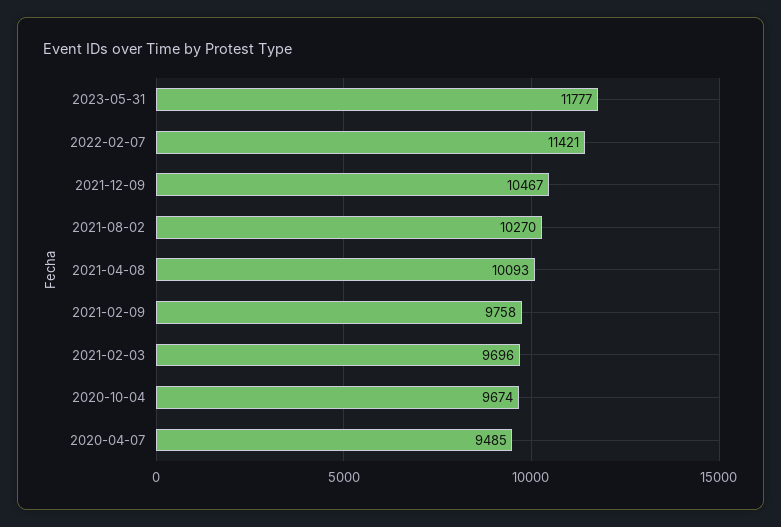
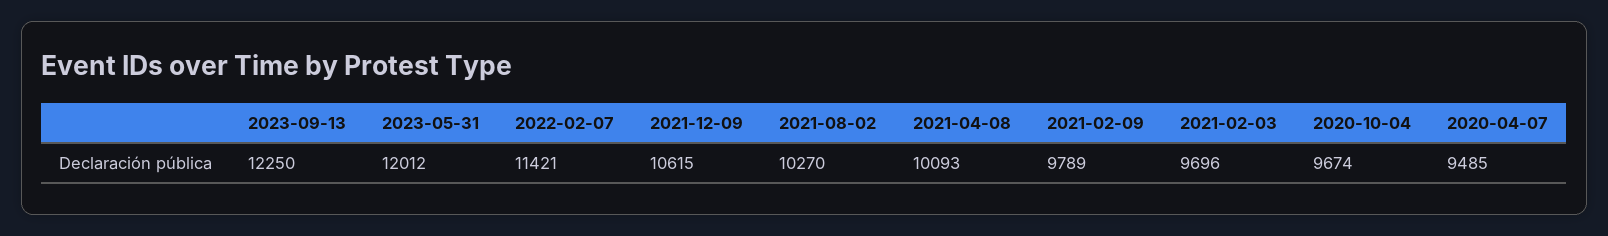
2023-05-31: 11777 -> 12012
2021-12-09: 10467 -> 10615
2021-02-09: 9758 -> 9789
2023-09-13: none -> 12250

